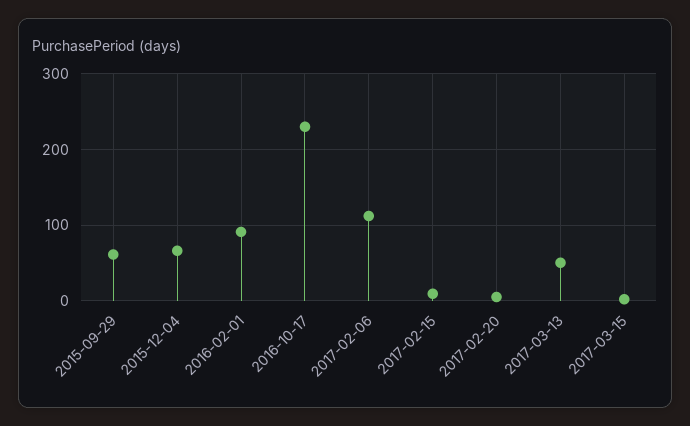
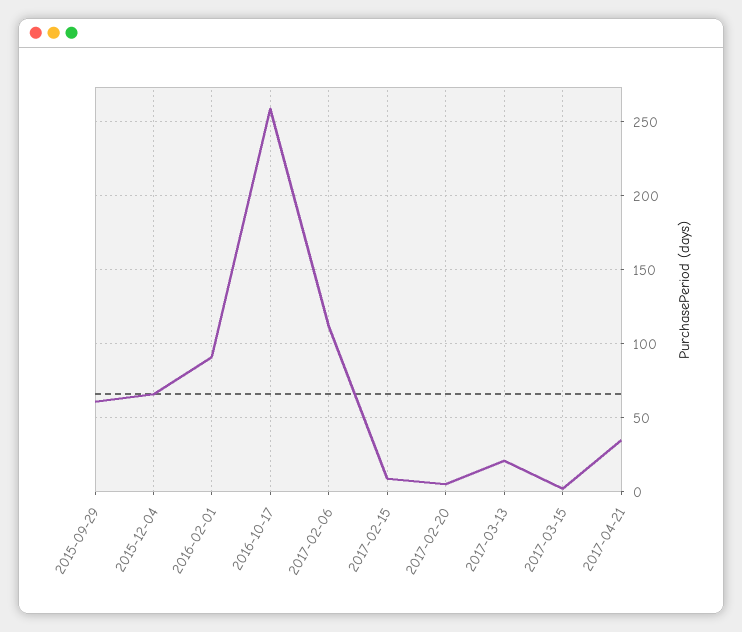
2016-10-17: 230 -> 260
2017-03-13: 50 -> 20
2017-04-21: none -> 35

